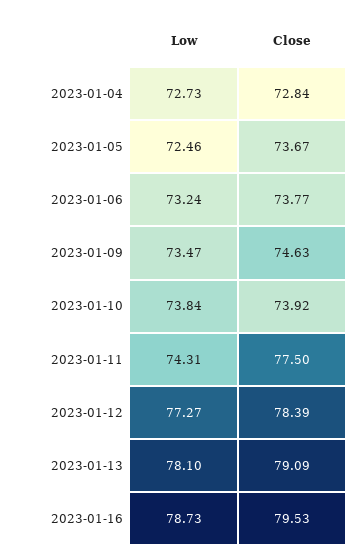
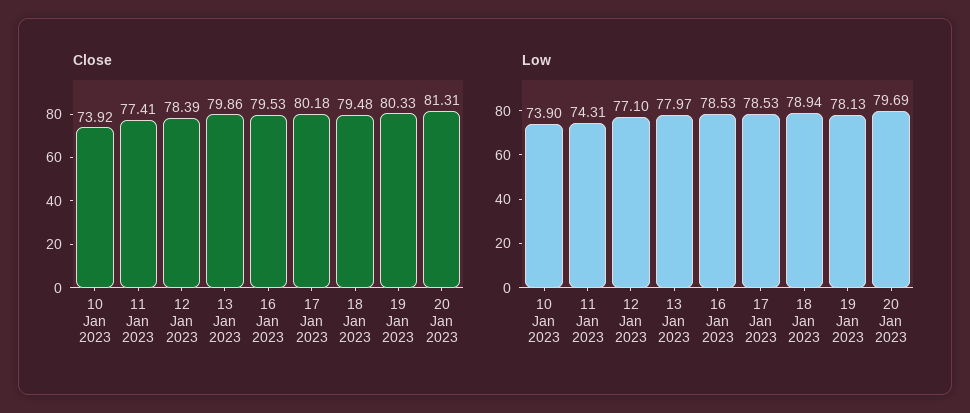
Low, 2023-01-04: 72.73 -> none
Close, 2023-01-04: 72.84 -> none
Low, 2023-01-05: 72.46 -> none
Close, 2023-01-05: 73.67 -> none
Low, 2023-01-06: 73.24 -> none
Close, 2023-01-06: 73.77 -> none
Low, 2023-01-09: 73.47 -> none
Close, 2023-01-09: 74.63 -> none
Low, 2023-01-10: 73.84 -> 73.9
Close, 2023-01-11: 77.5 -> 77.41
Low, 2023-01-12: 77.27 -> 77.1
Low, 2023-01-13: 78.1 -> 77.97
Close, 2023-01-13: 79.09 -> 79.86
Low, 2023-01-16: 78.73 -> 78.53
Close, 17 Jan 2023: none -> 80.18
Close, 18 Jan 2023: none -> 79.48
Close, 19 Jan 2023: none -> 80.33
Close, 20 Jan 2023: none -> 81.31
Low, 17 Jan 2023: none -> 78.53
Low, 18 Jan 2023: none -> 78.94
Low, 19 Jan 2023: none -> 78.13
Low, 20 Jan 2023: none -> 79.69

